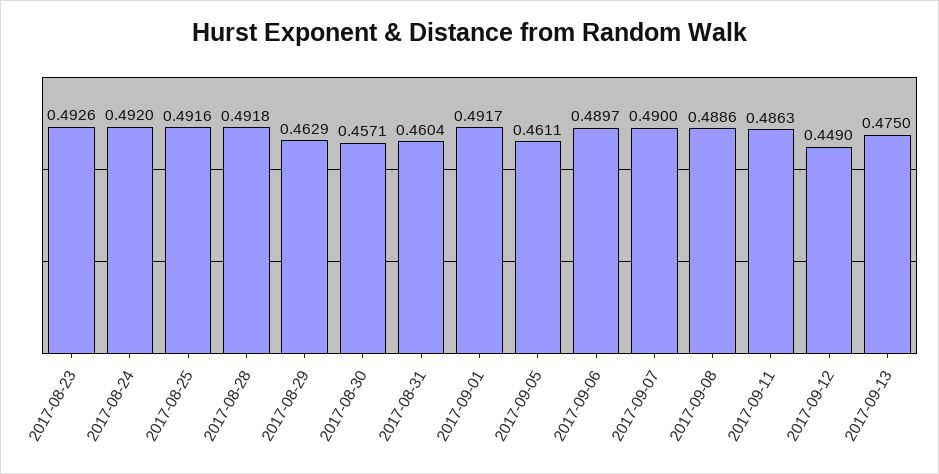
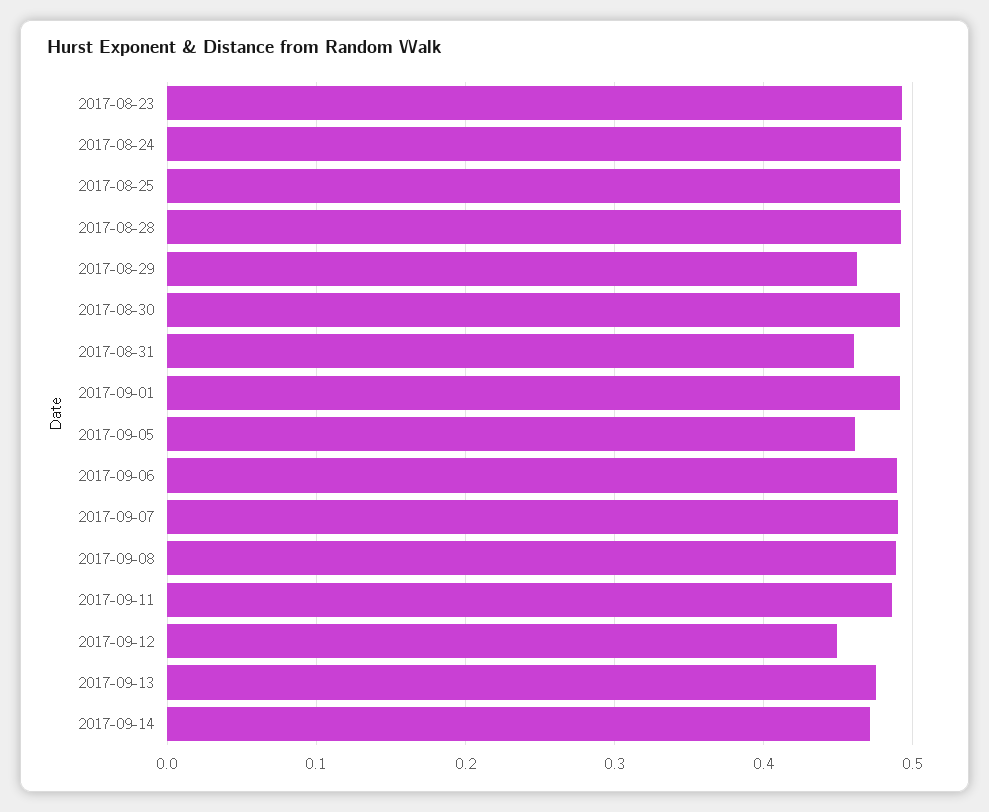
2017-08-30: 0.4571 -> 0.49
2017-09-14: none -> 0.47

